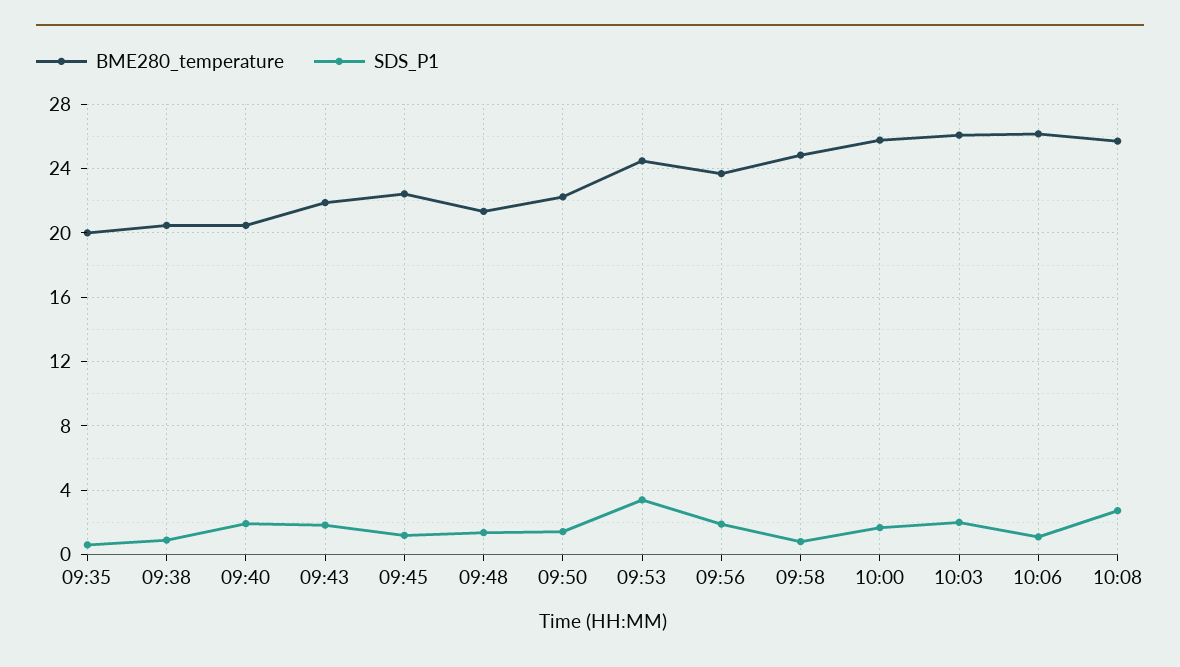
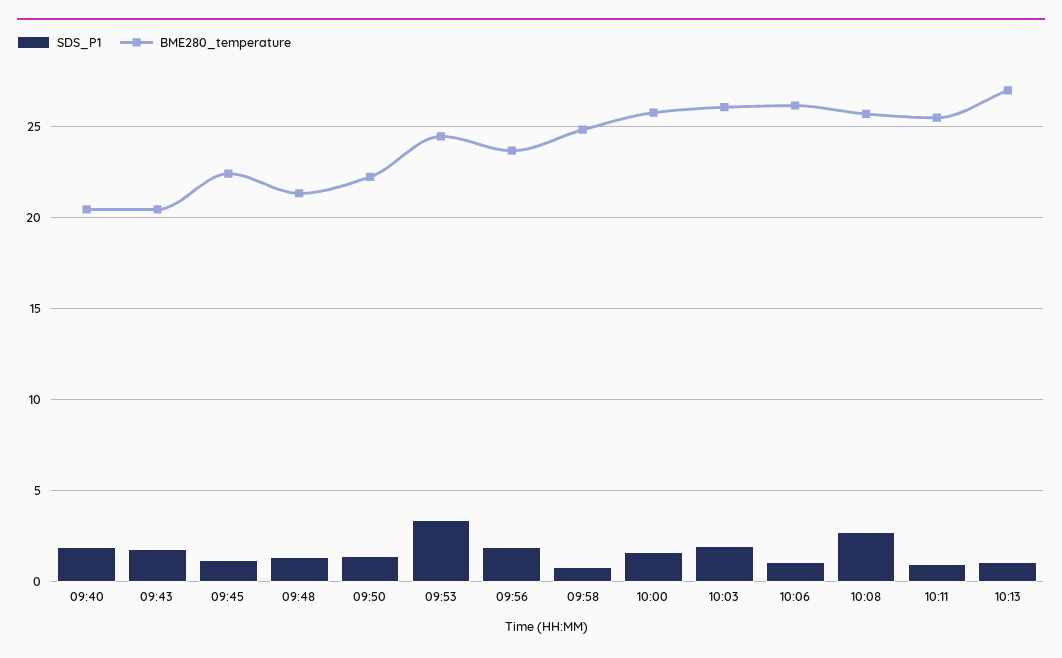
BME280_temperature, 09:35: 20 -> none
SDS_P1, 09:35: 0.5 -> none
BME280_temperature, 09:38: 20.5 -> none
SDS_P1, 09:38: 1 -> none
BME280_temperature, 09:43: 22 -> 20.5
SDS_P1, 10:11: none -> 1
BME280_temperature, 10:11: none -> 25.5
SDS_P1, 10:13: none -> 1
BME280_temperature, 10:13: none -> 27

